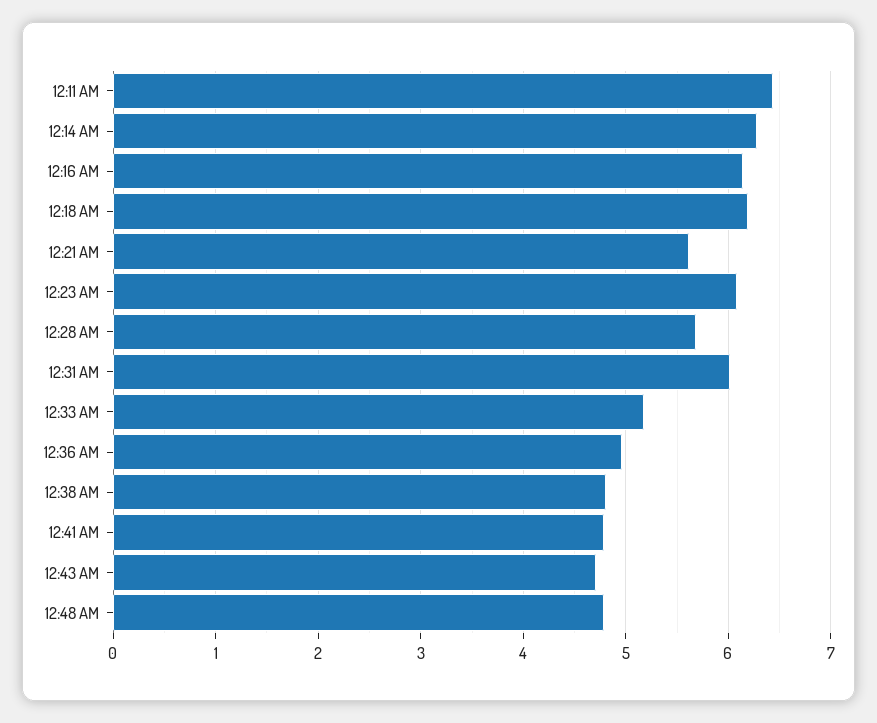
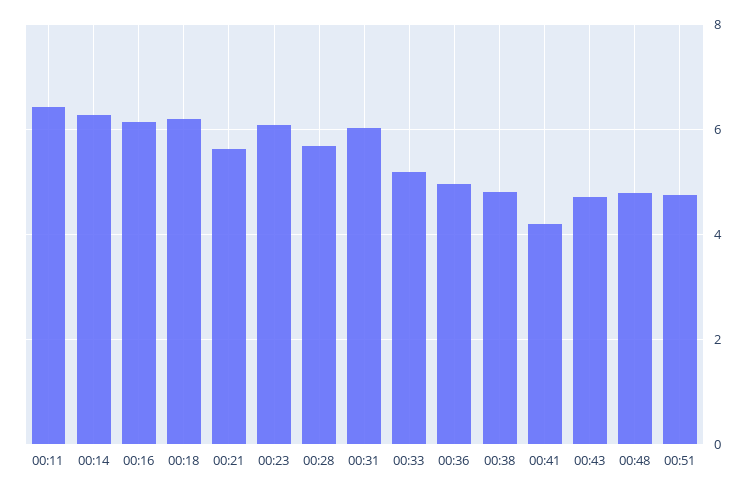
12:41 AM: 4.8 -> 4.2
00:51: none -> 4.8

